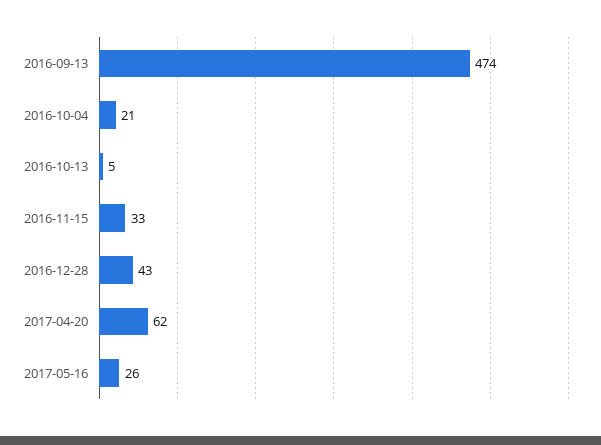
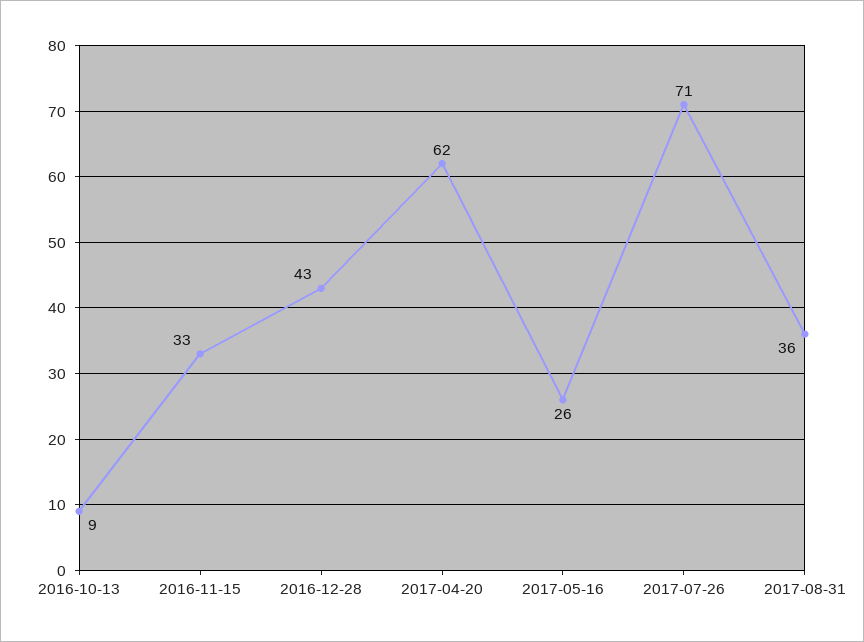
2016-09-13: 474 -> none
2016-10-04: 21 -> none
2016-10-13: 5 -> 9
2017-07-26: none -> 71
2017-08-31: none -> 36

